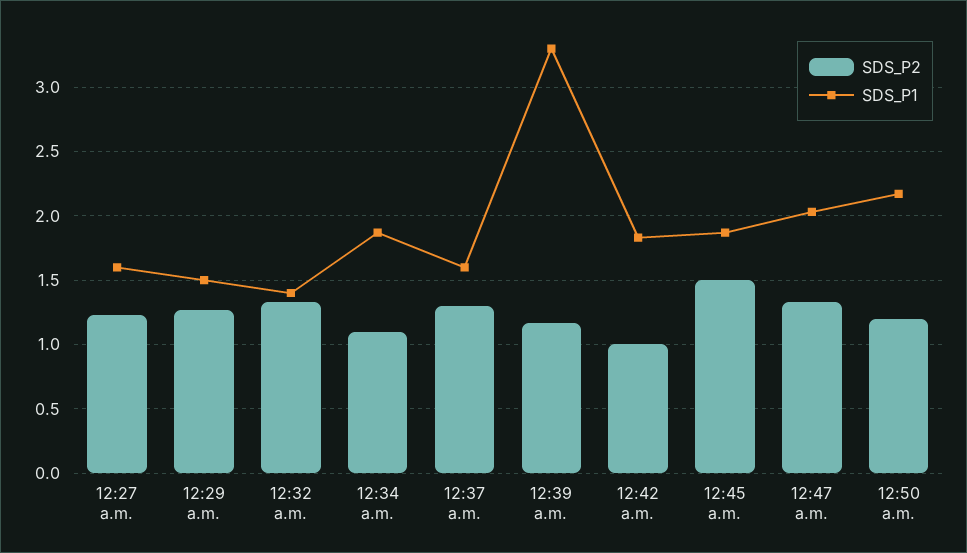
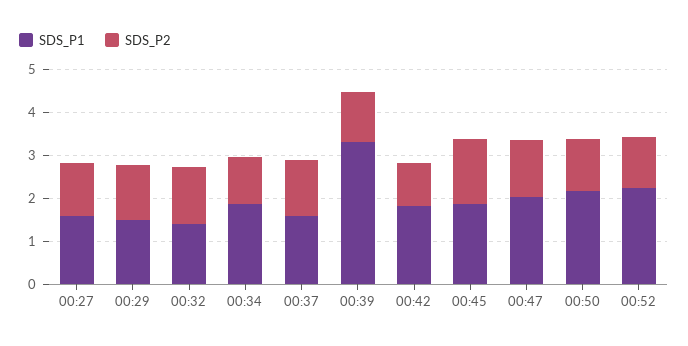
SDS_P1, 00:52: none -> 2.2
SDS_P2, 00:52: none -> 1.2

